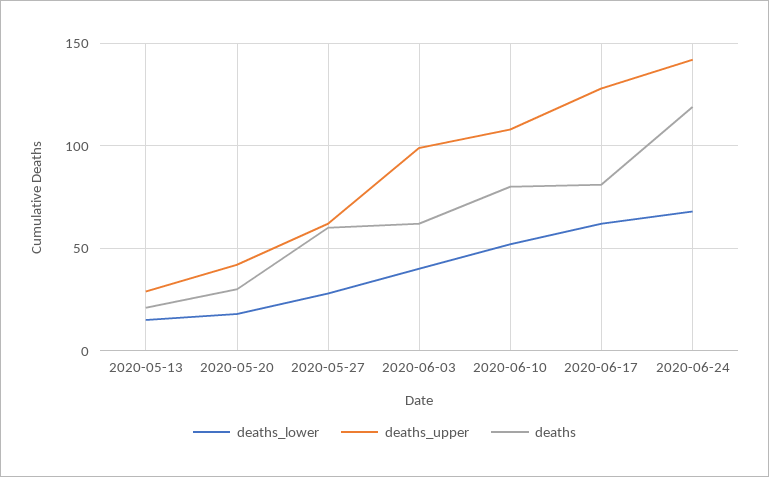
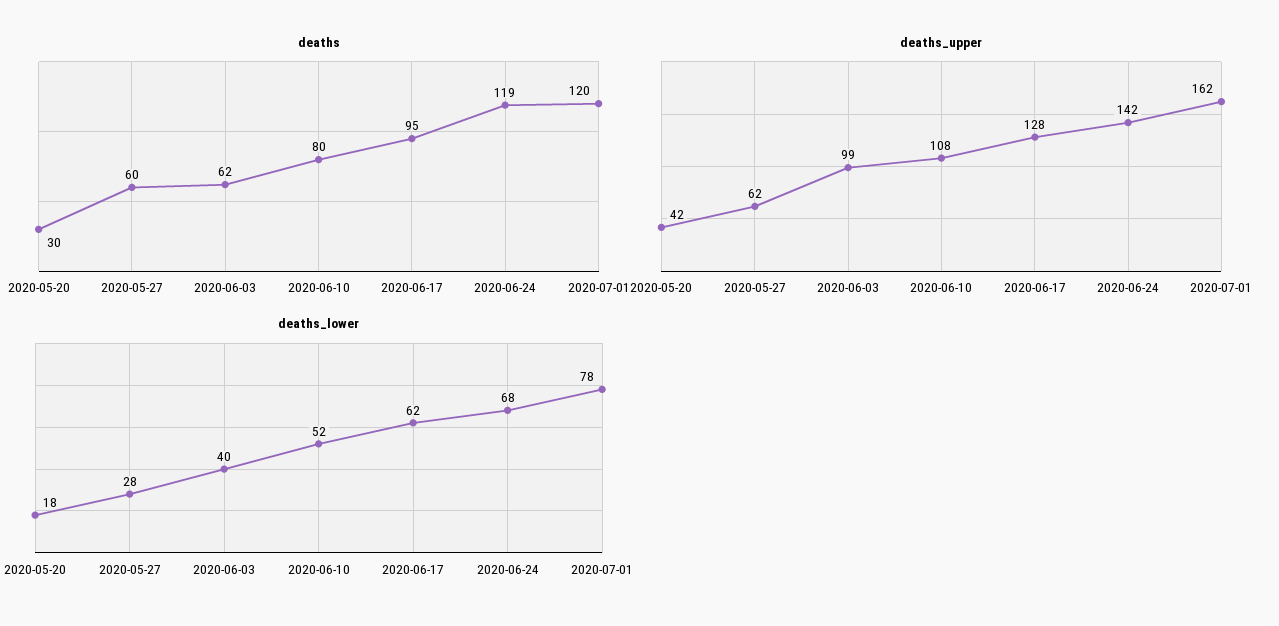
deaths_lower, 2020-05-13: 15 -> none
deaths_upper, 2020-05-13: 30 -> none
deaths, 2020-05-13: 20 -> none
deaths, 2020-06-17: 80 -> 95
deaths, 2020-07-01: none -> 120
deaths_upper, 2020-07-01: none -> 162
deaths_lower, 2020-07-01: none -> 78

